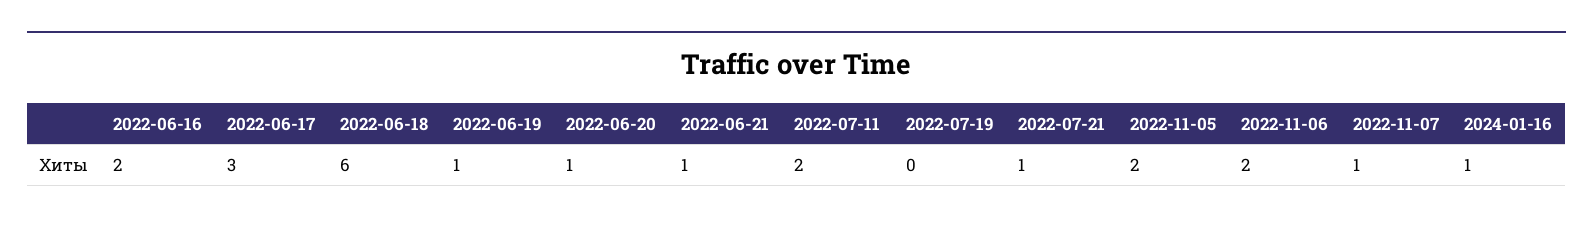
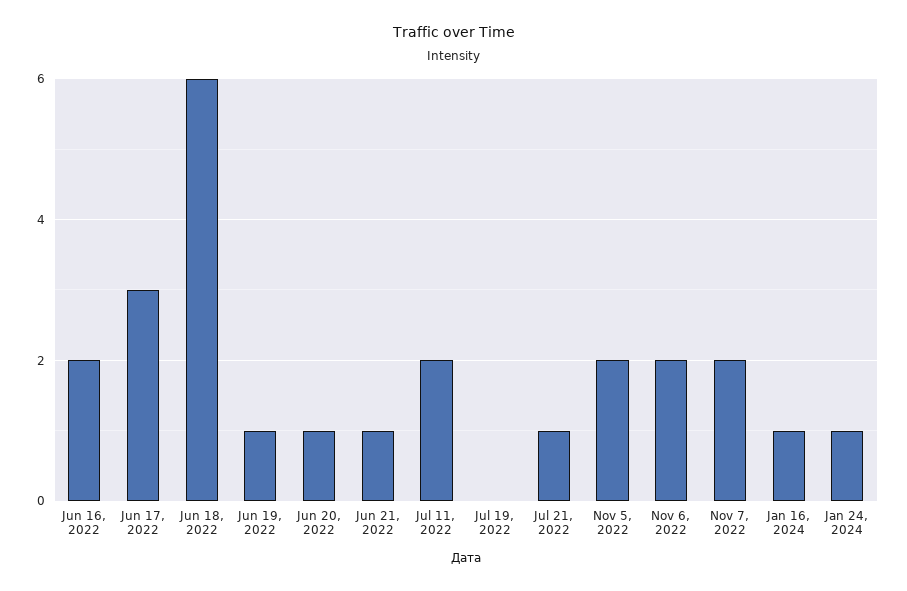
2022-11-07: 1 -> 2
Jan 24, 2024: none -> 1

